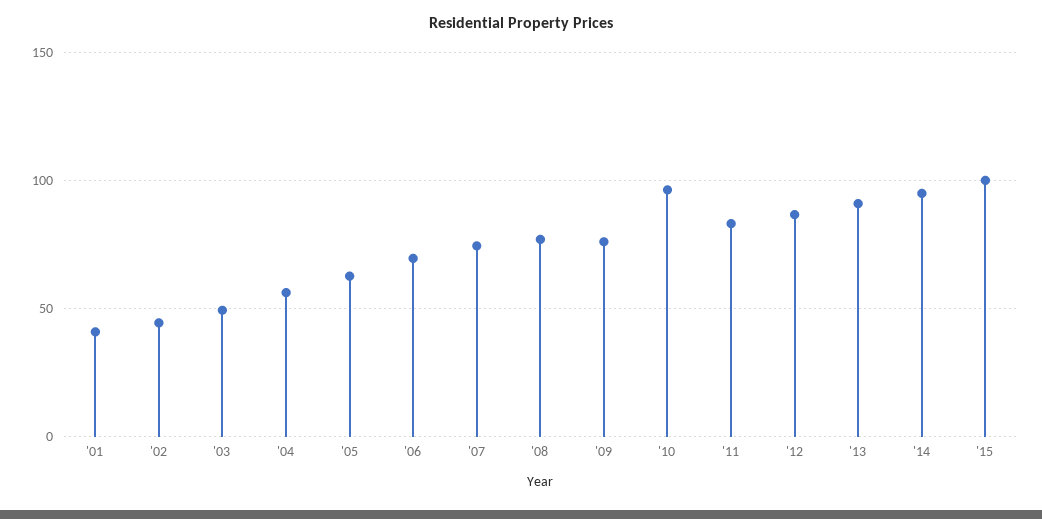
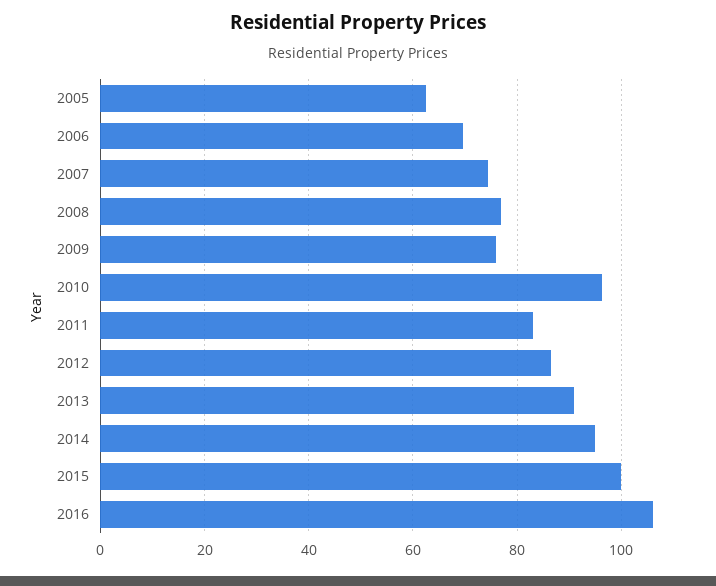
'01: 40 -> none
'02: 45 -> none
'03: 50 -> none
'04: 55 -> none
2016: none -> 106

